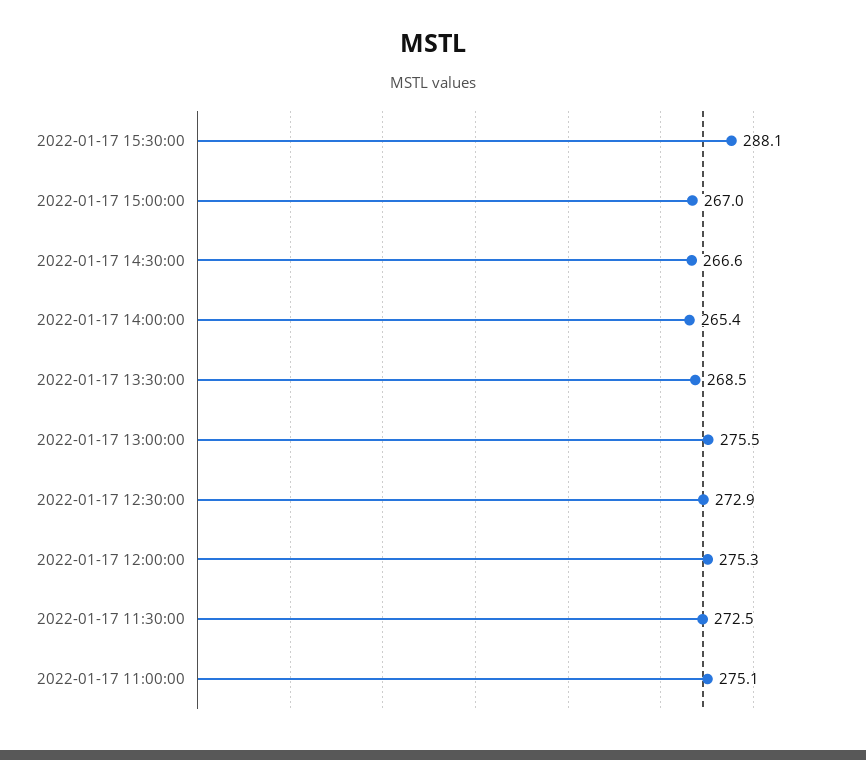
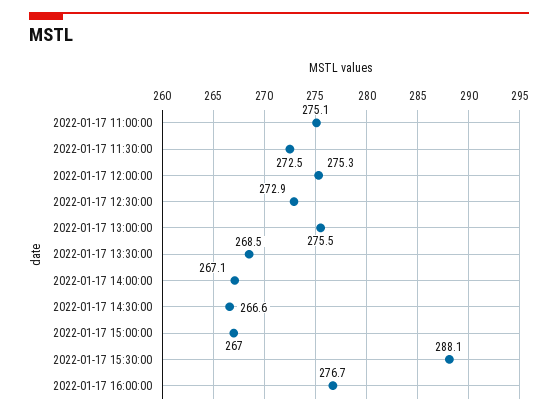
2022-01-17 14:00:00: 265.4 -> 267.1
2022-01-17 16:00:00: none -> 276.7

